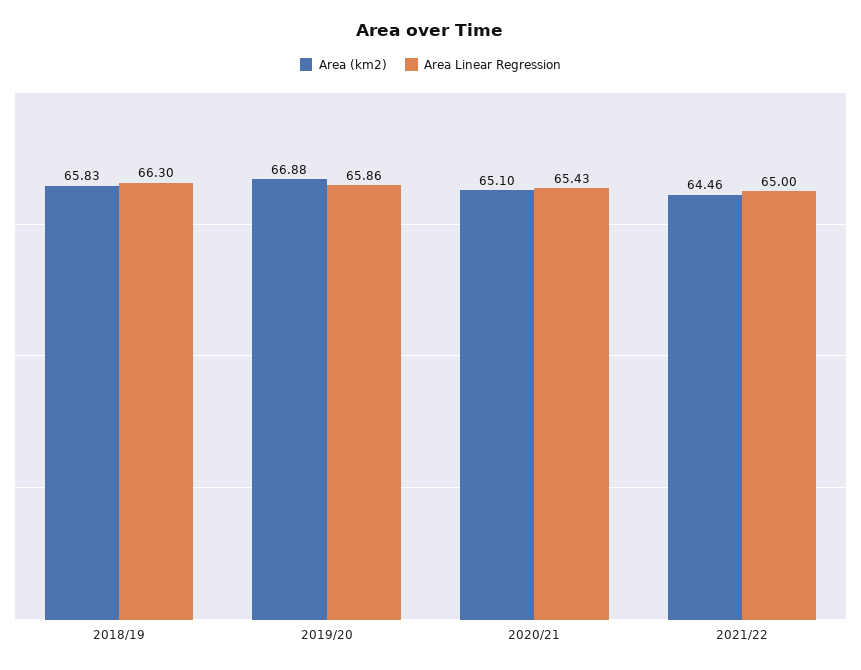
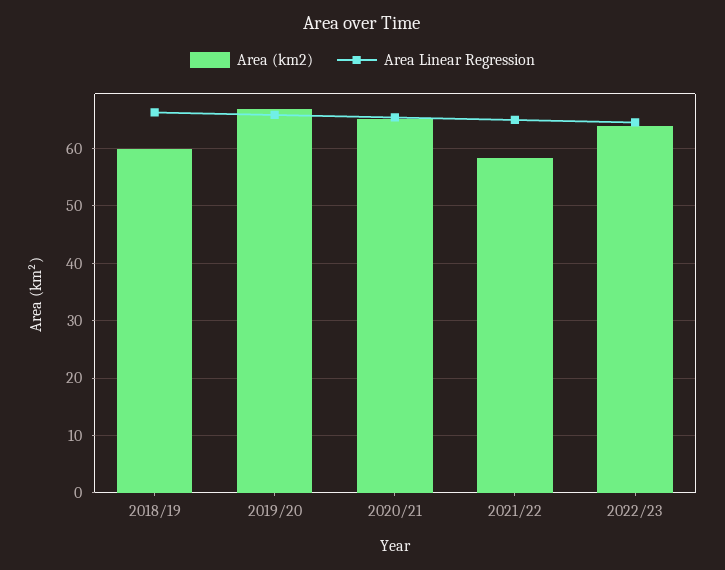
Area (km2), 2018/19: 65.83 -> 60
Area (km2), 2021/22: 64.46 -> 58
Area (km2), 2022/23: none -> 64
Area Linear Regression, 2022/23: none -> 64

